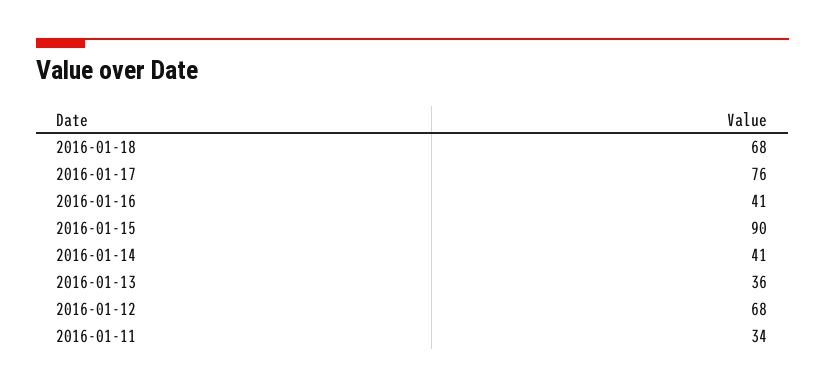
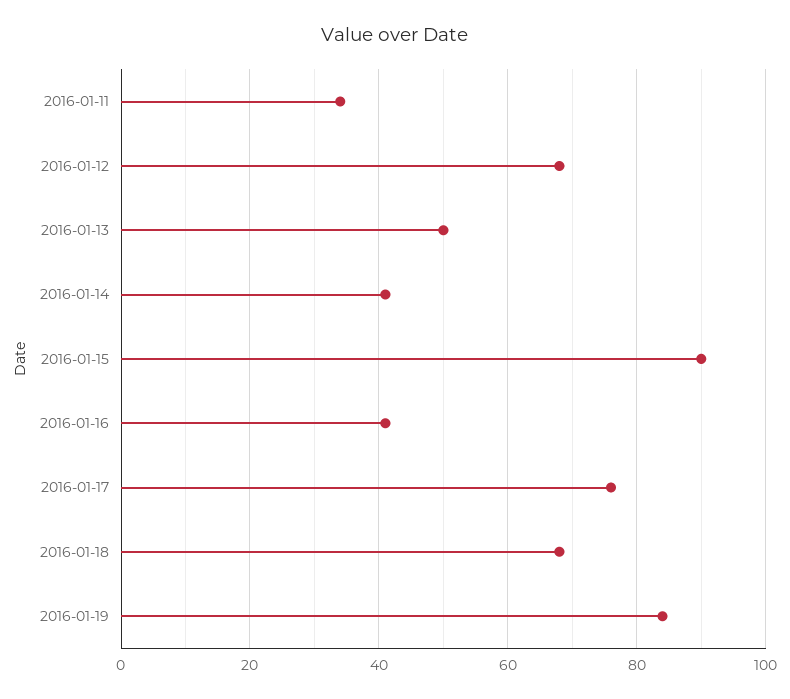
2016-01-13: 36 -> 50
2016-01-19: none -> 85

